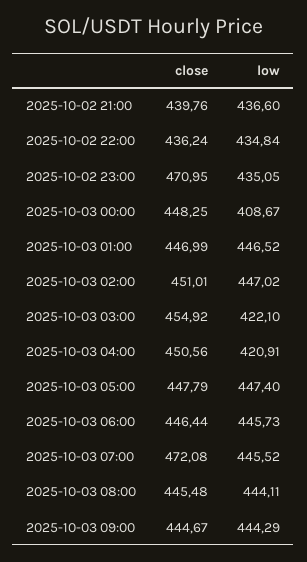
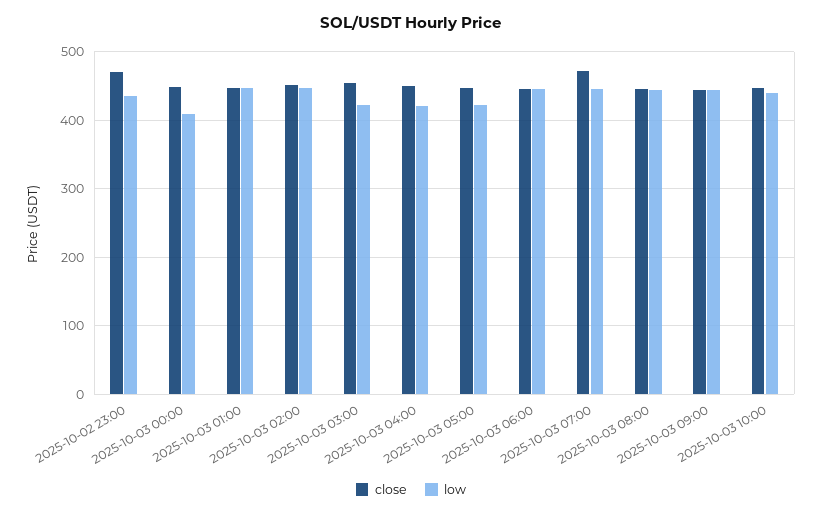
close, 2025-10-02 21:00: 439.76 -> none
low, 2025-10-02 21:00: 436.6 -> none
close, 2025-10-02 22:00: 436.24 -> none
low, 2025-10-02 22:00: 434.84 -> none
low, 2025-10-03 05:00: 447.4 -> 420
close, 2025-10-03 10:00: none -> 450
low, 2025-10-03 10:00: none -> 440

